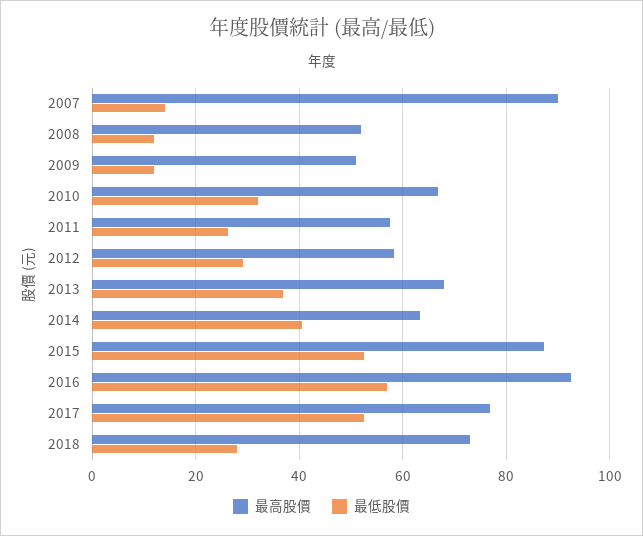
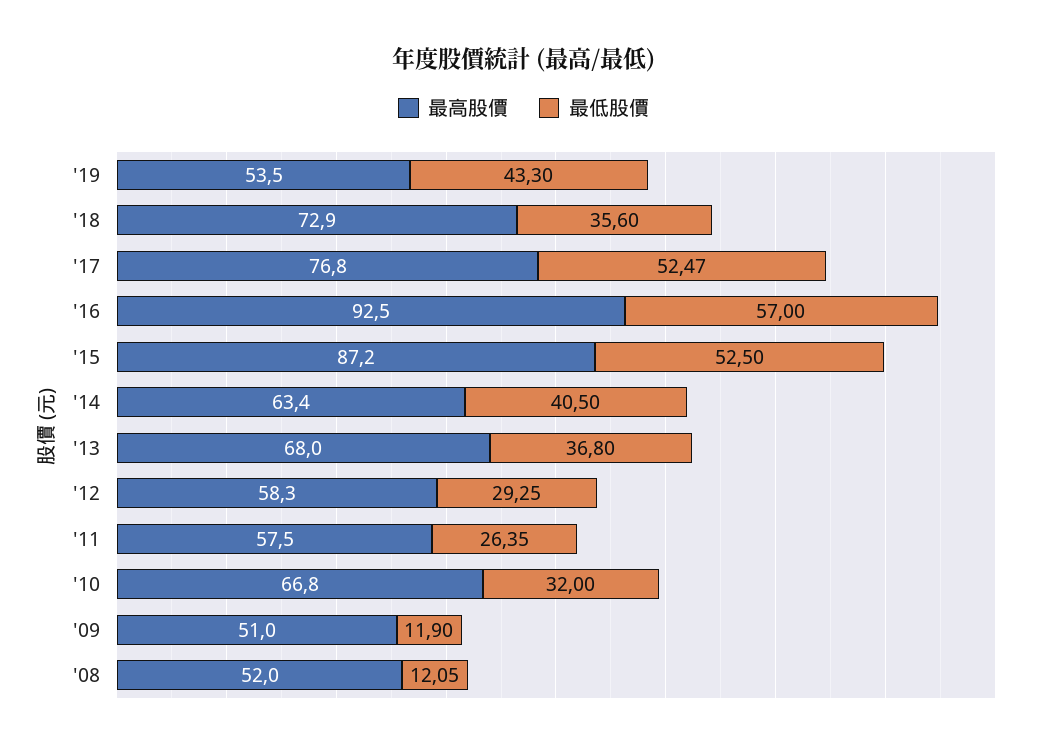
最高股價, 2007: 90 -> none
最低股價, 2007: 14 -> none
最低股價, 2018: 28 -> 35.6
最高股價, '19: none -> 53.5
最低股價, '19: none -> 43.3

